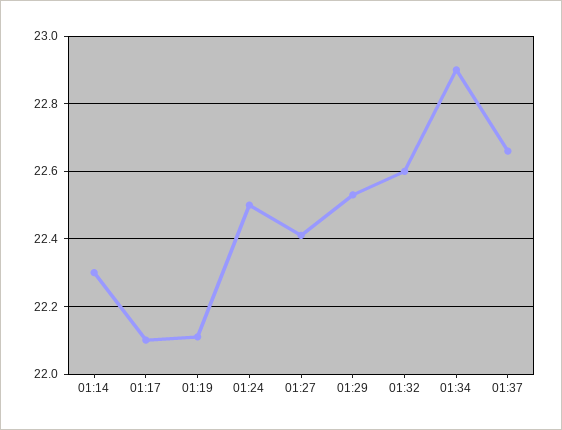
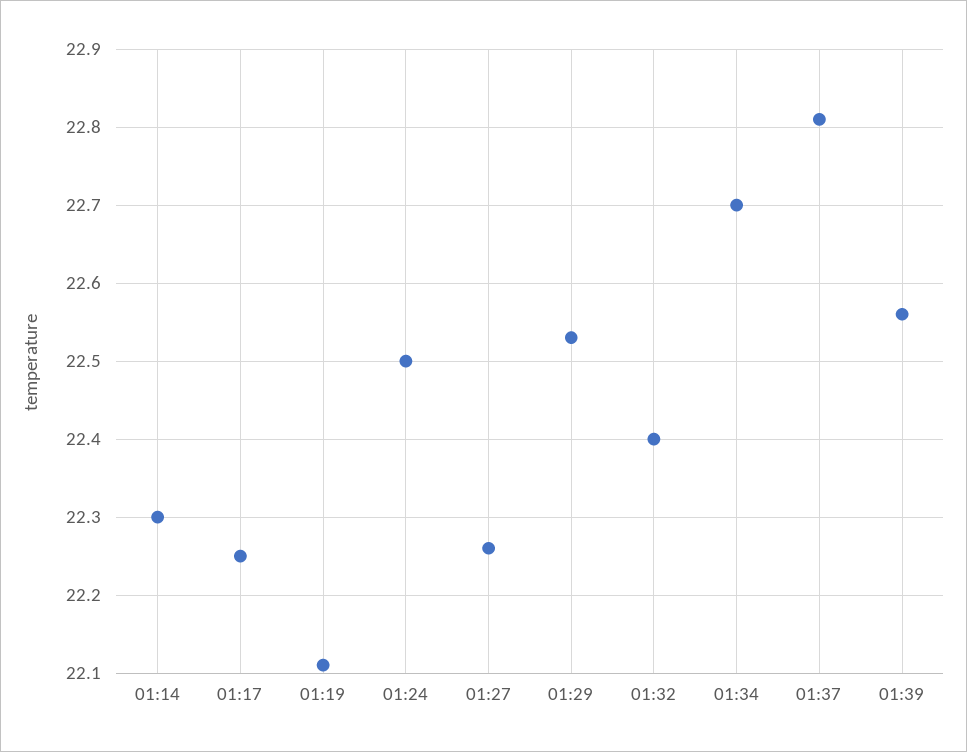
01:17: 22.1 -> 22.25
01:27: 22.4 -> 22.26
01:32: 22.6 -> 22.4
01:34: 22.9 -> 22.7
01:37: 22.65 -> 22.81
01:39: none -> 22.56

